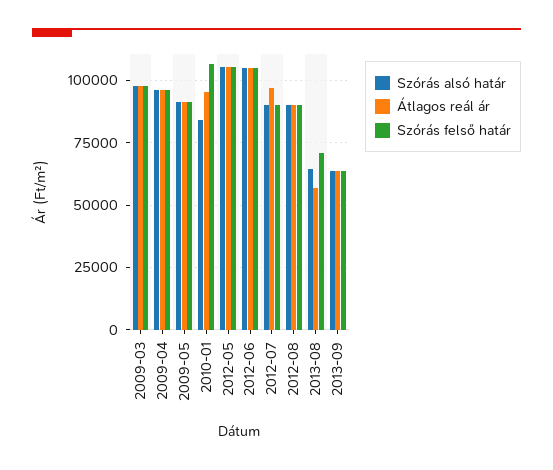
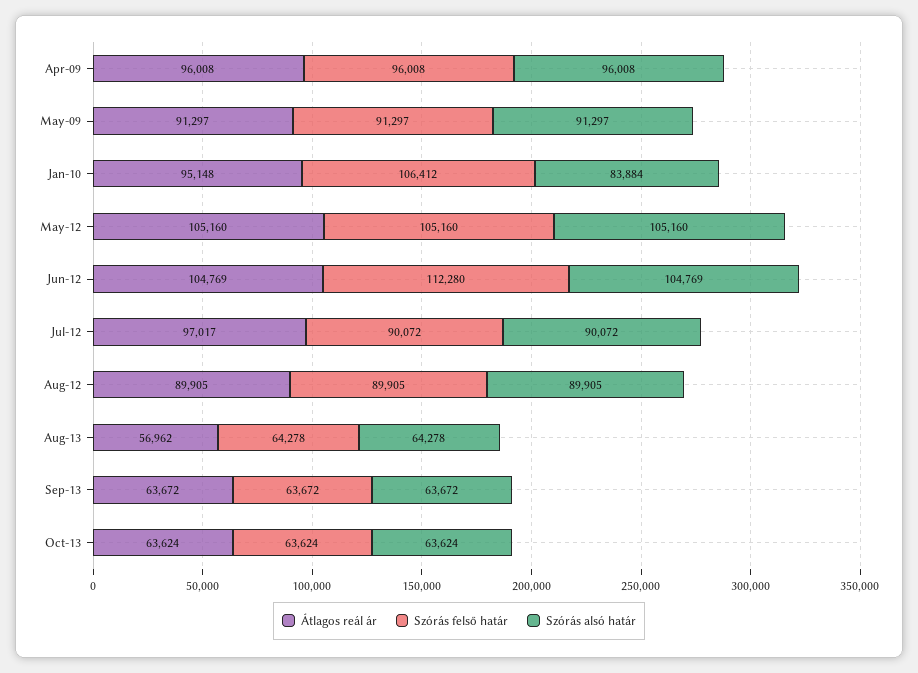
Szórás alsó határ, 2009-03: 97500 -> none
Átlagos reál ár, 2009-03: 97500 -> none
Szórás felső határ, 2009-03: 97500 -> none
Szórás felső határ, 2012-06: 105000 -> 112280
Szórás felső határ, 2013-08: 70000 -> 64278
Átlagos reál ár, Oct-13: none -> 63624
Szórás felső határ, Oct-13: none -> 63624
Szórás alsó határ, Oct-13: none -> 63624

